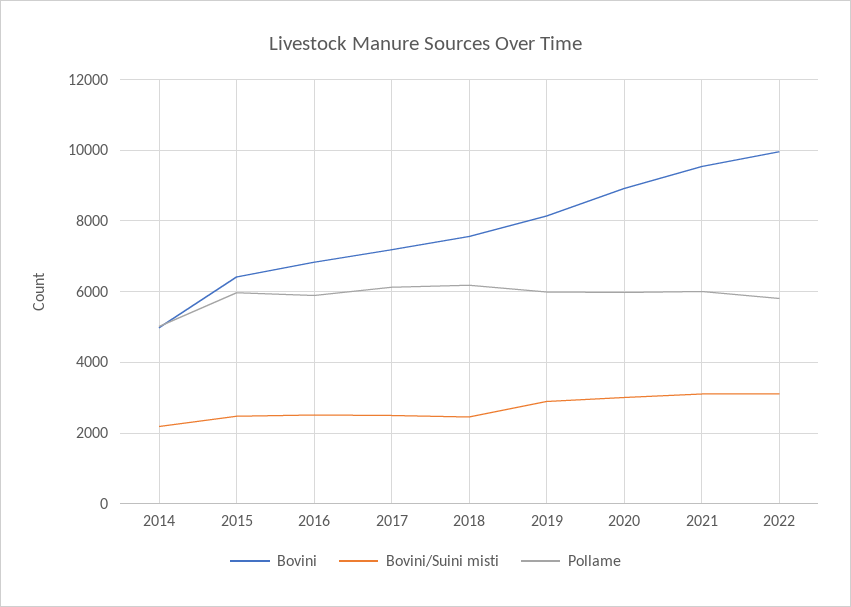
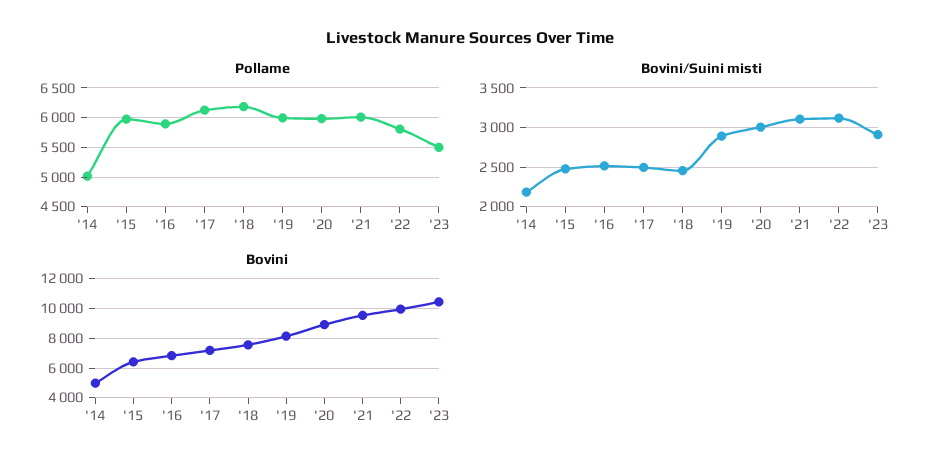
Pollame, '23: none -> 5500
Bovini/Suini misti, '23: none -> 2900
Bovini, '23: none -> 10500

